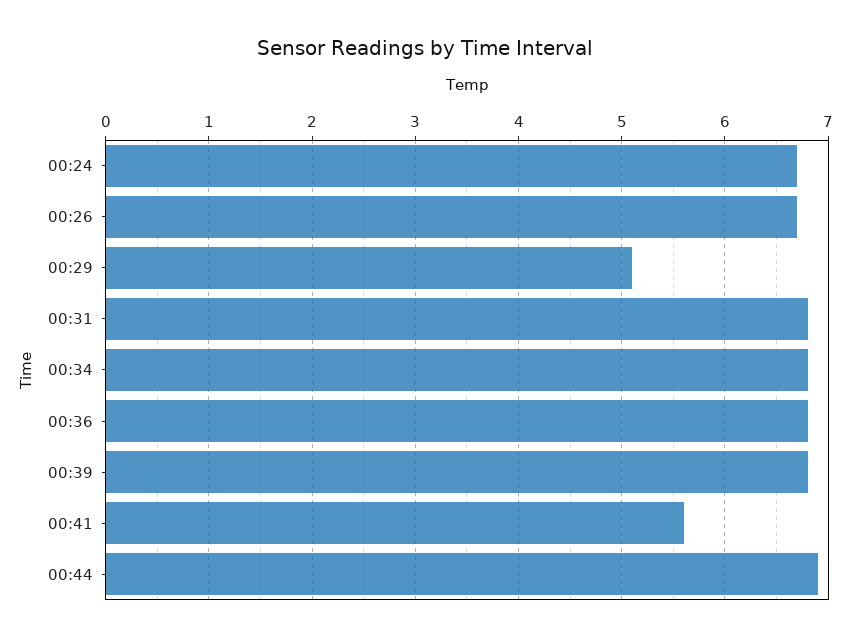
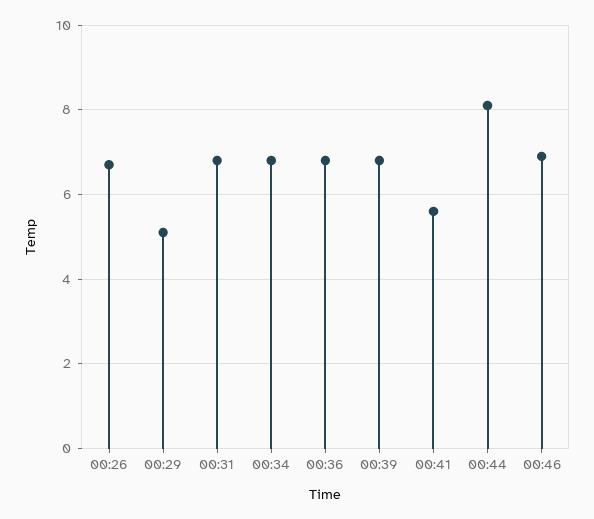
00:24: 6.7 -> none
00:44: 6.9 -> 8
00:46: none -> 7

